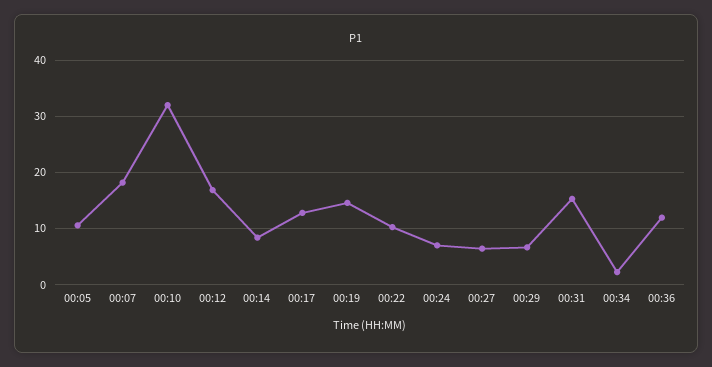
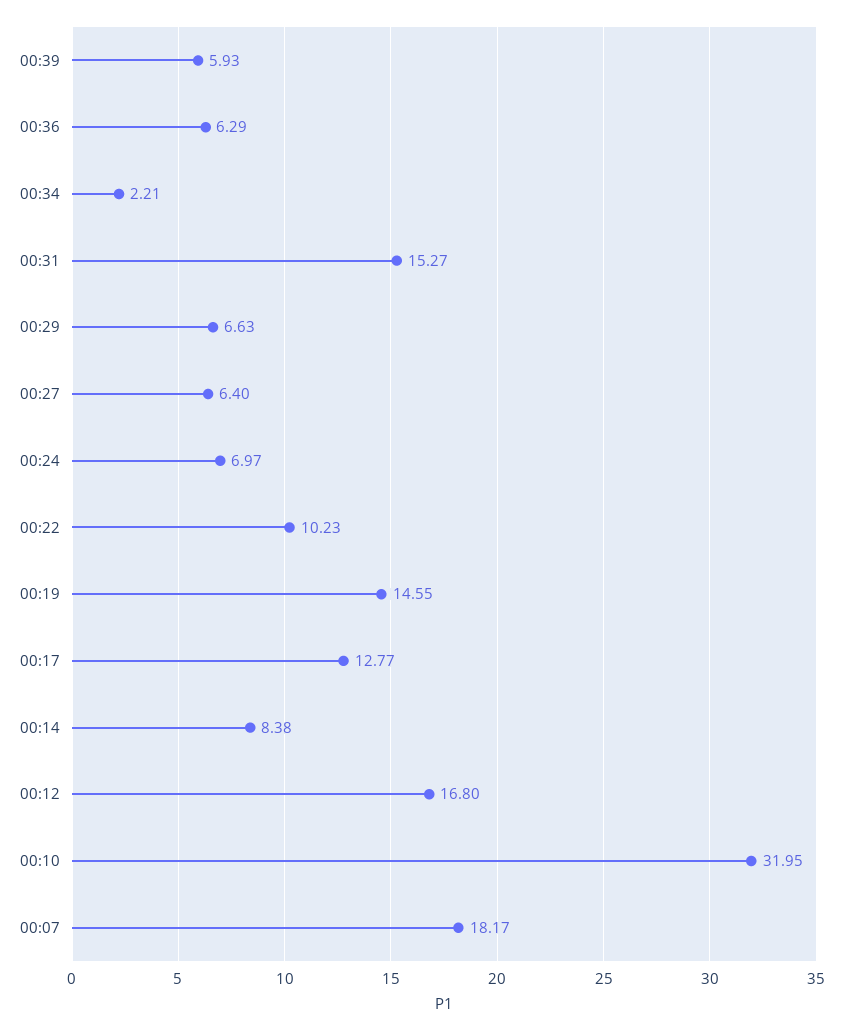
00:05: 10 -> none
00:36: 12 -> 6.29
00:39: none -> 5.93

